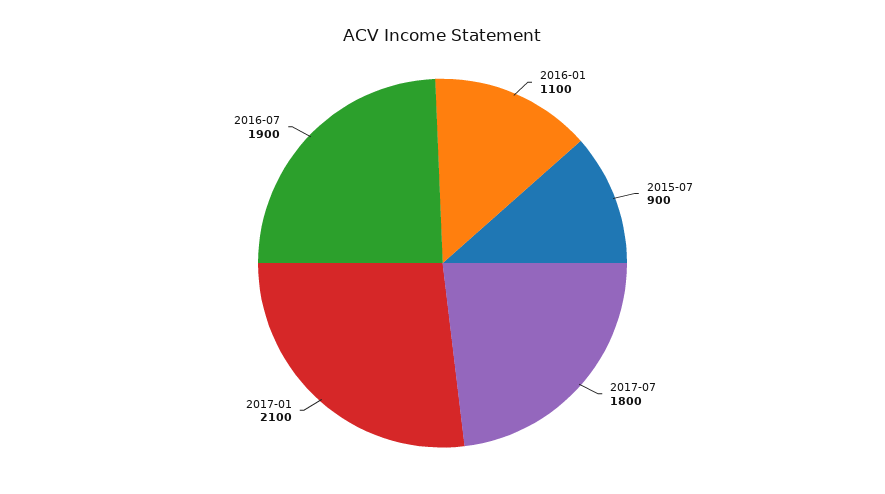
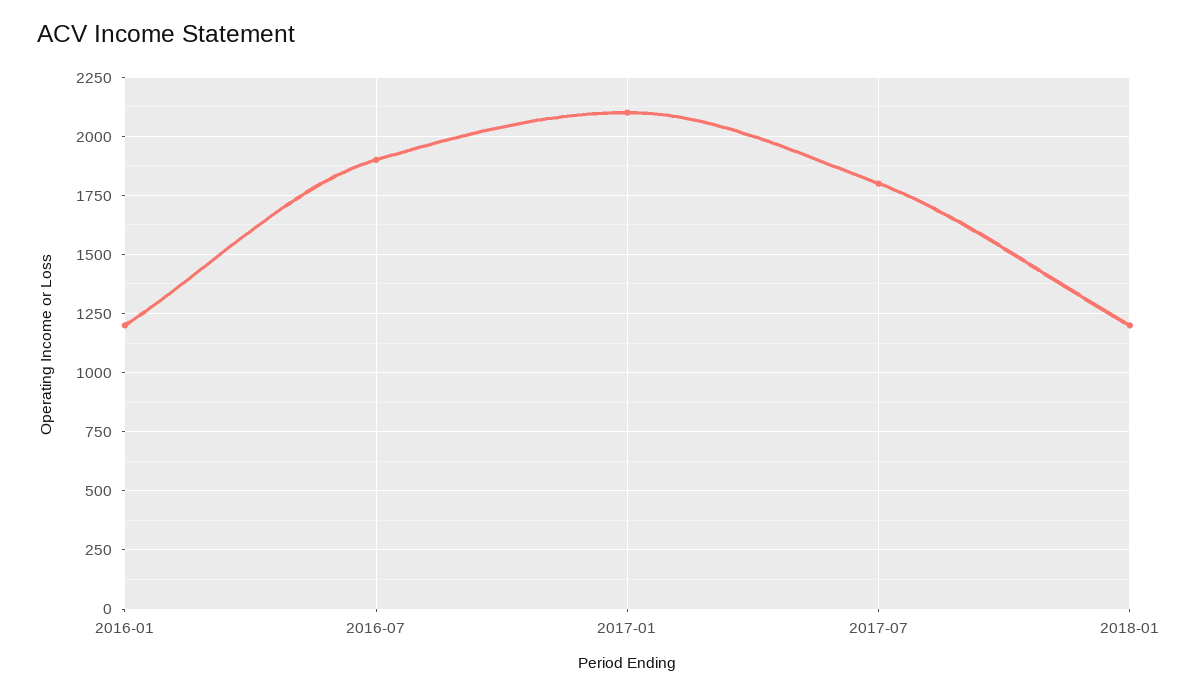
2016-01: 1100 -> 1200
2015-07: 900 -> none
2018-01: none -> 1200

